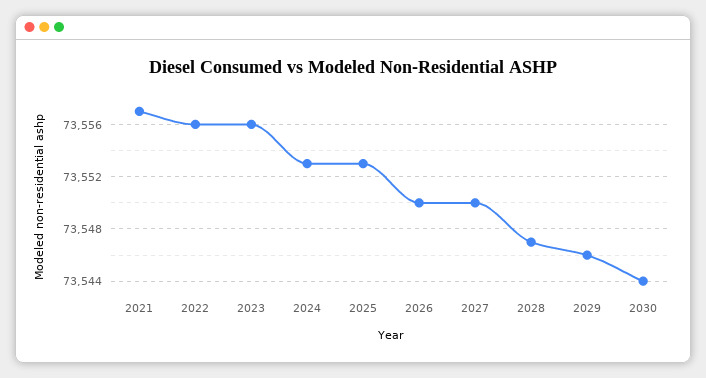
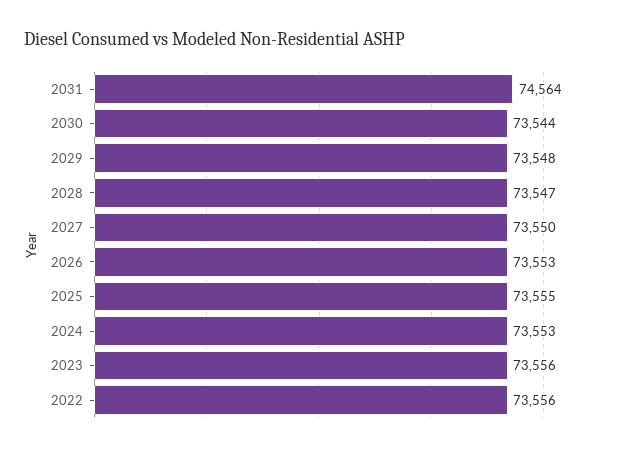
2021: 73557 -> none
2025: 73553 -> 73555
2026: 73550 -> 73553
2029: 73546 -> 73548
2031: none -> 74564

